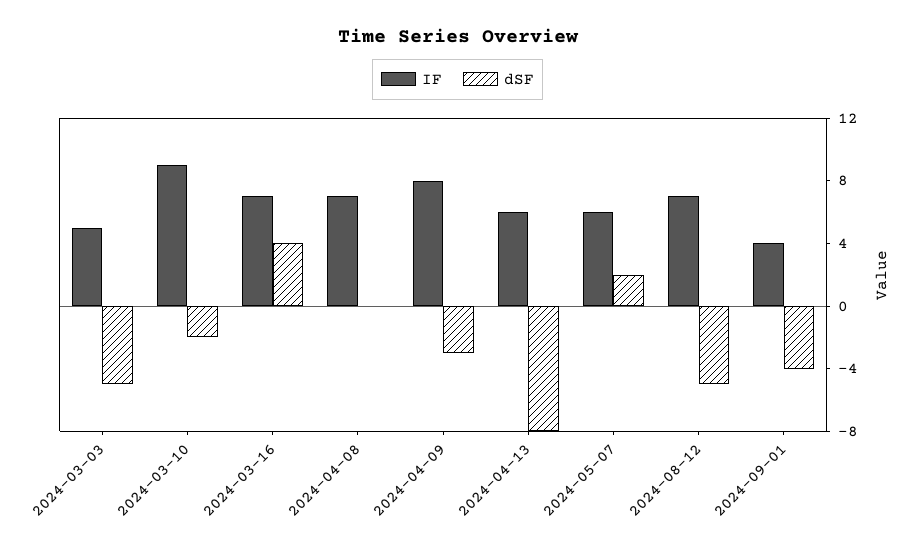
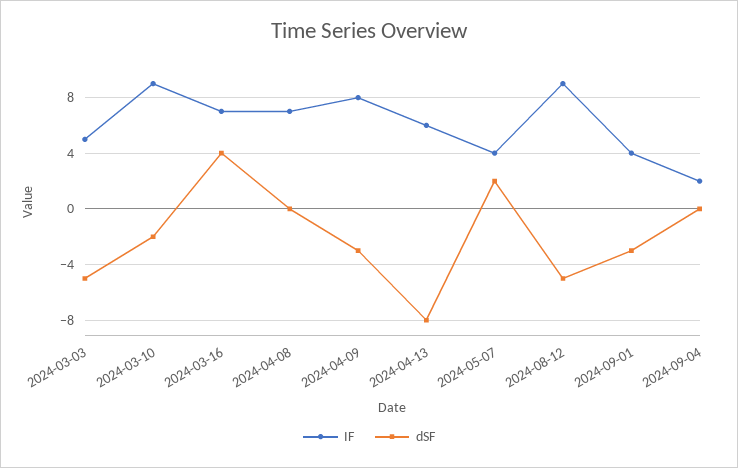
IF, 2024-05-07: 6 -> 4
IF, 2024-08-12: 7 -> 9
dSF, 2024-09-01: -4 -> -3
IF, 2024-09-04: none -> 2
dSF, 2024-09-04: none -> 0

